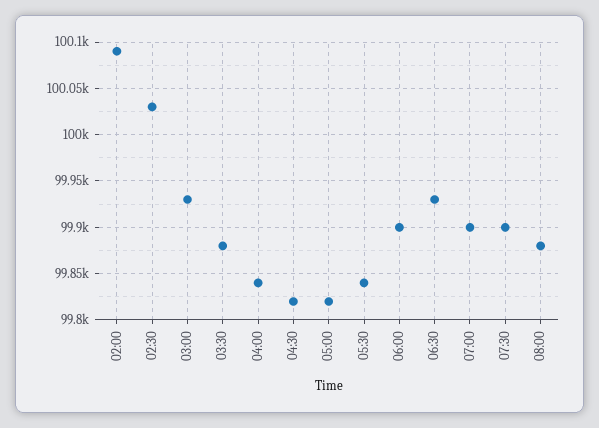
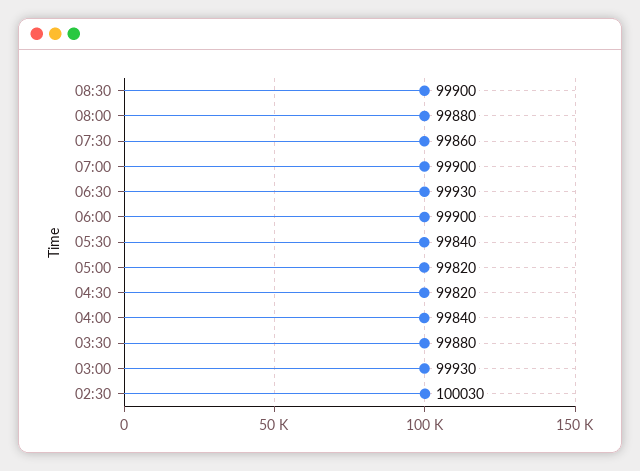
02:00: 100090 -> none
07:30: 99900 -> 99860
08:30: none -> 99900

